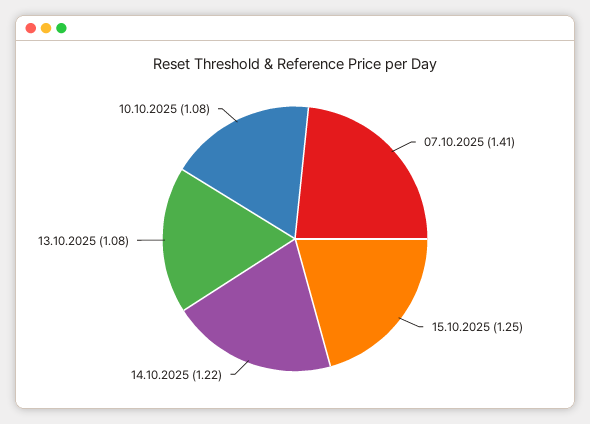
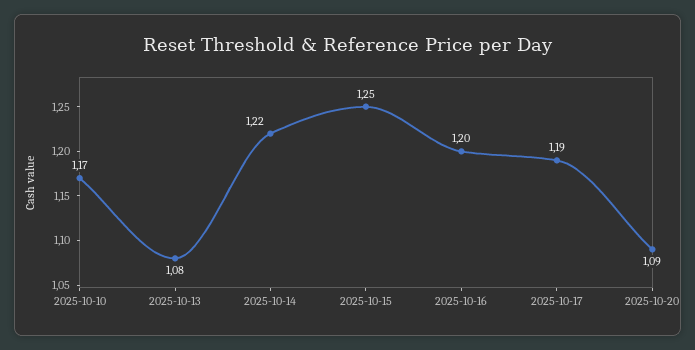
07.10.2025: 1.41 -> none
10.10.2025: 1.08 -> 1.17
2025-10-16: none -> 1.2
2025-10-17: none -> 1.19
2025-10-20: none -> 1.09

